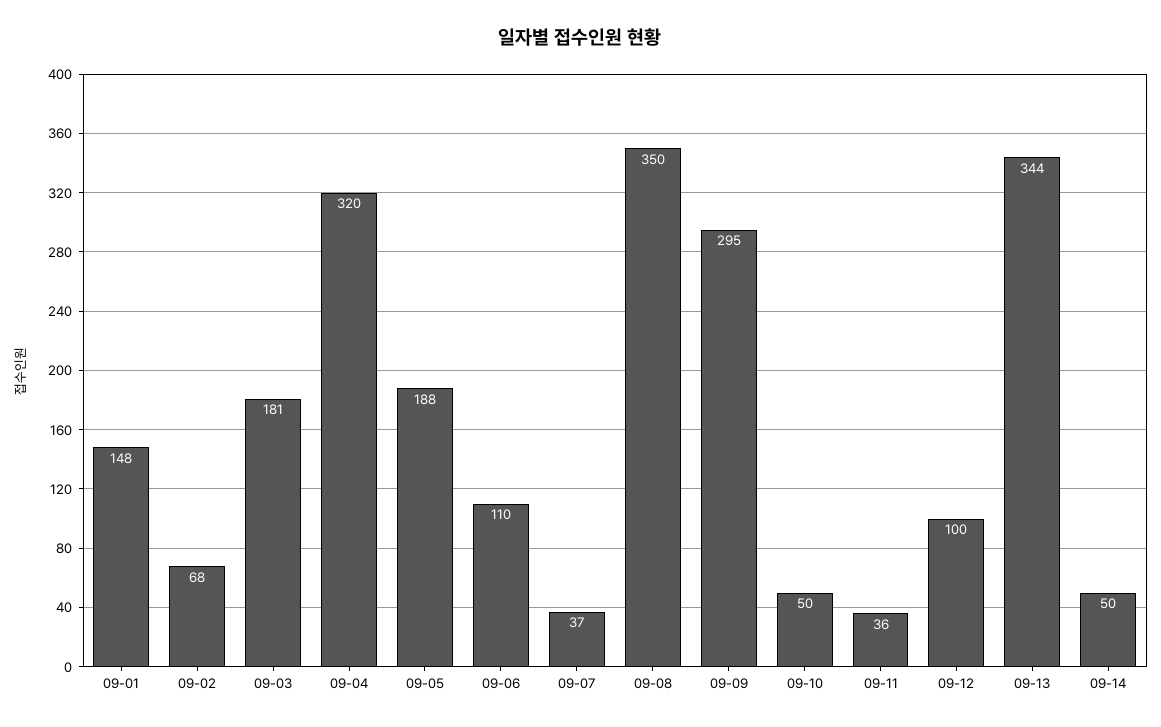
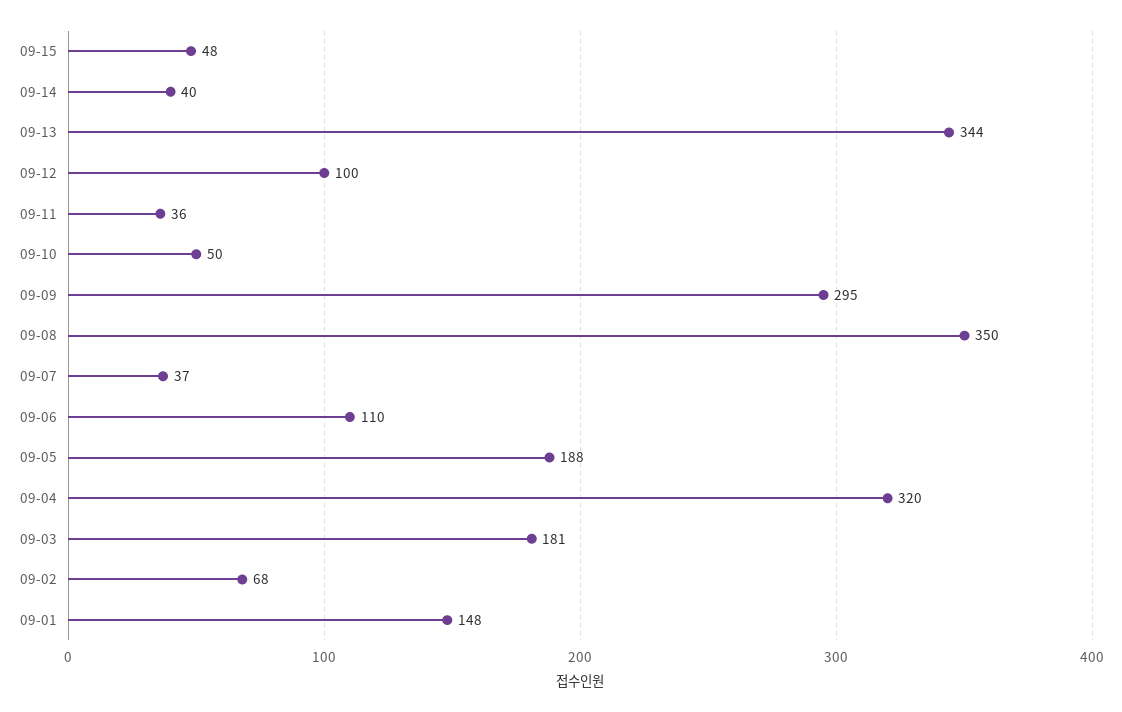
09-14: 50 -> 40
09-15: none -> 48

